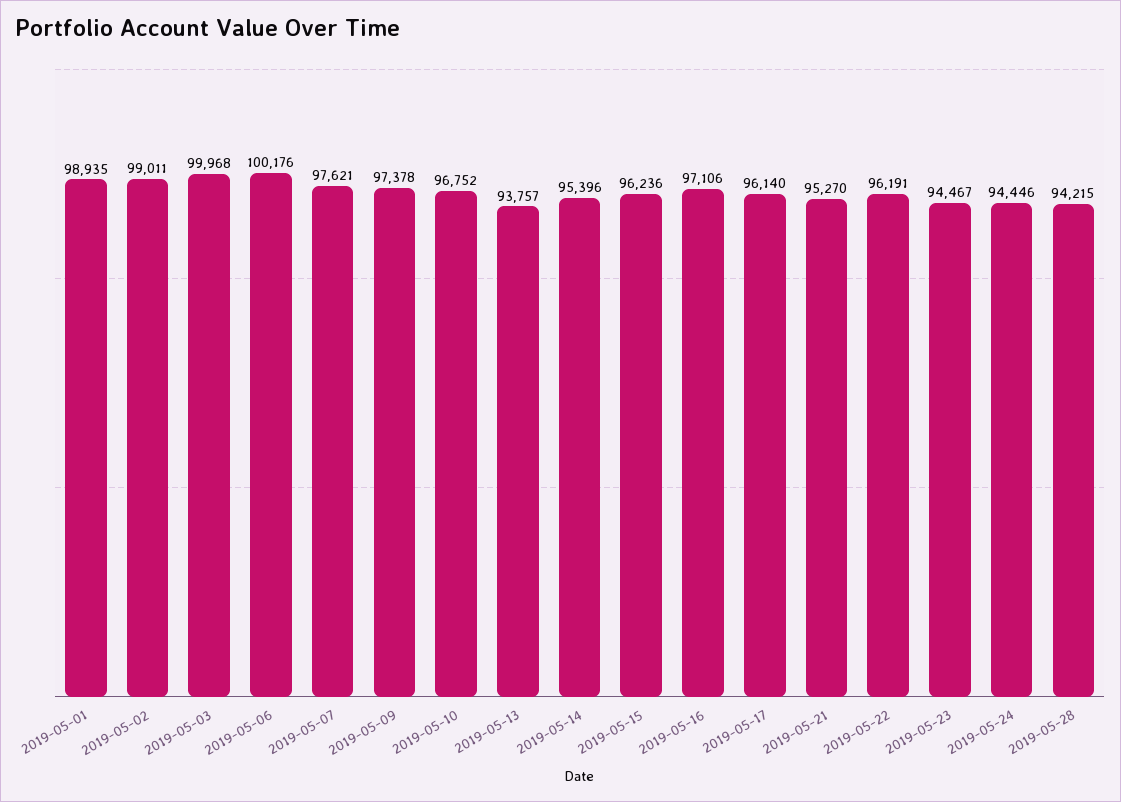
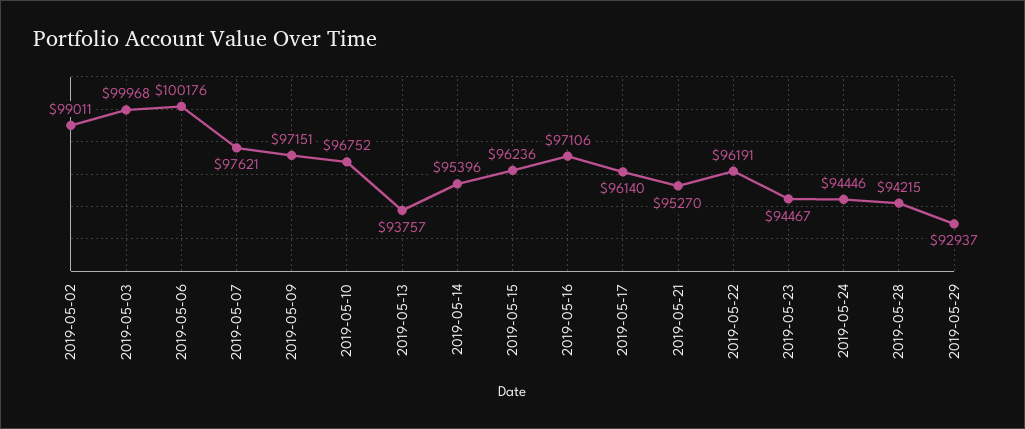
2019-05-01: 98935 -> none
2019-05-09: 97378 -> 97151
2019-05-29: none -> 92937

